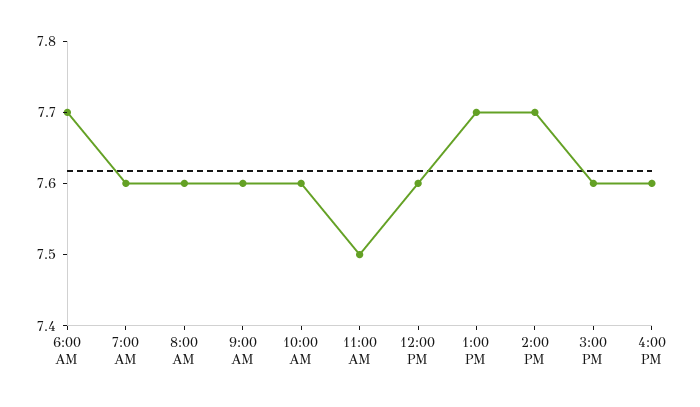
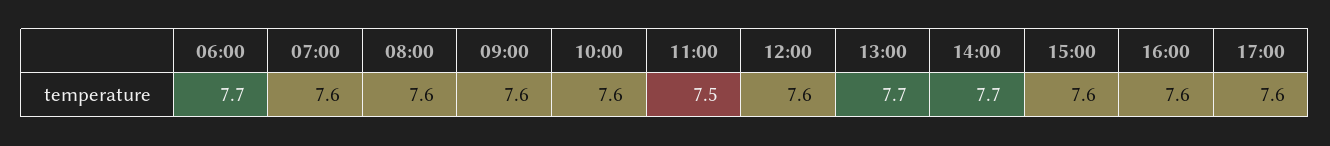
17:00: none -> 7.6

